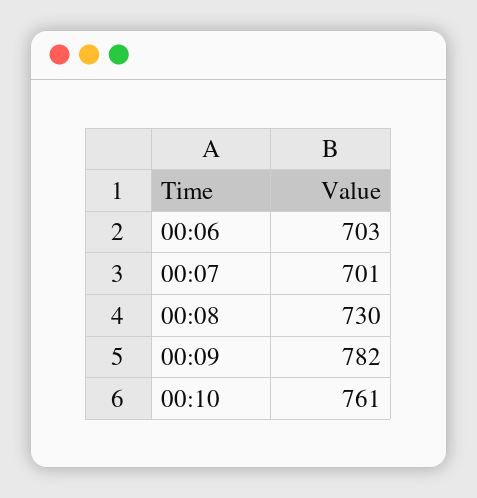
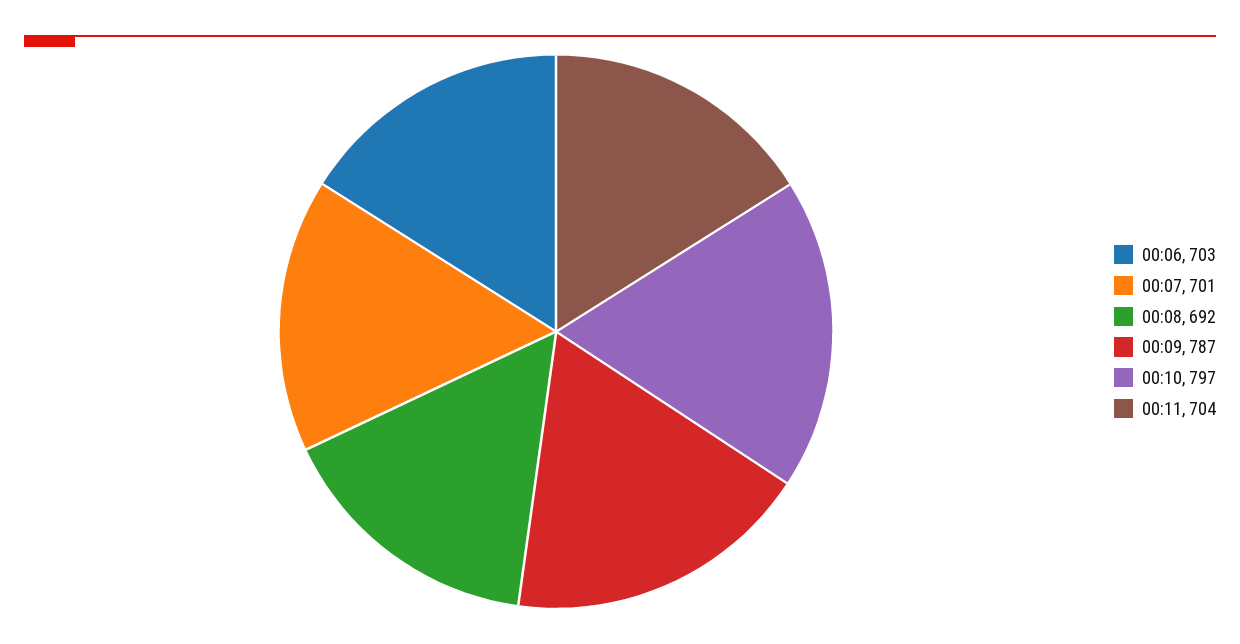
00:08: 730 -> 692
00:09: 782 -> 787
00:10: 761 -> 797
00:11: none -> 704

